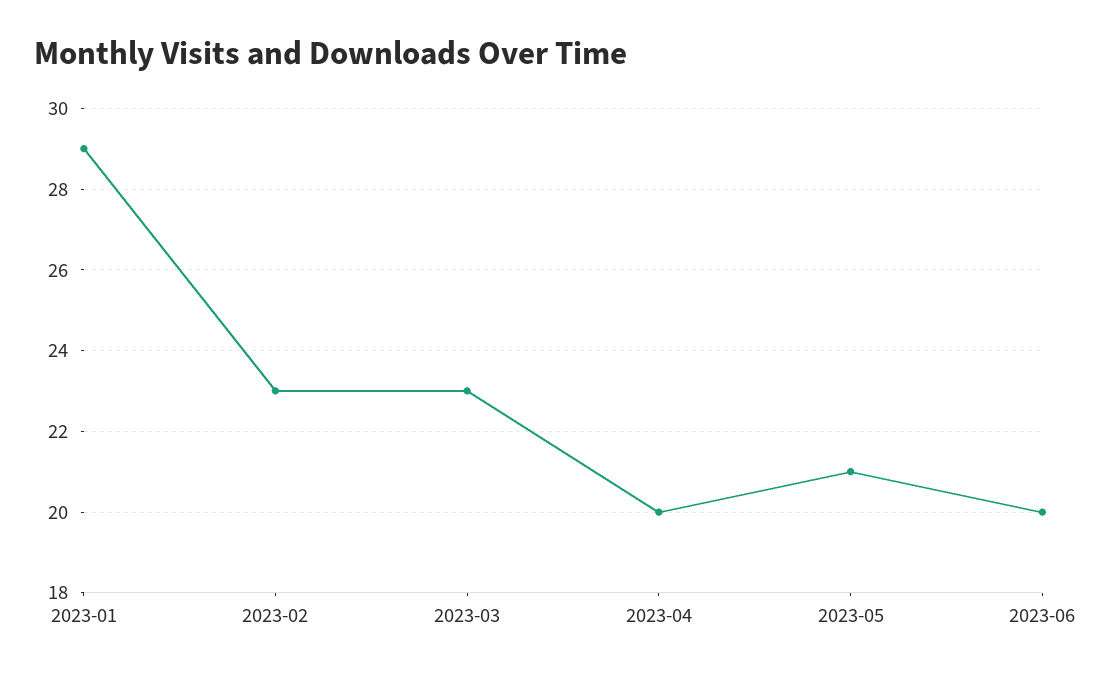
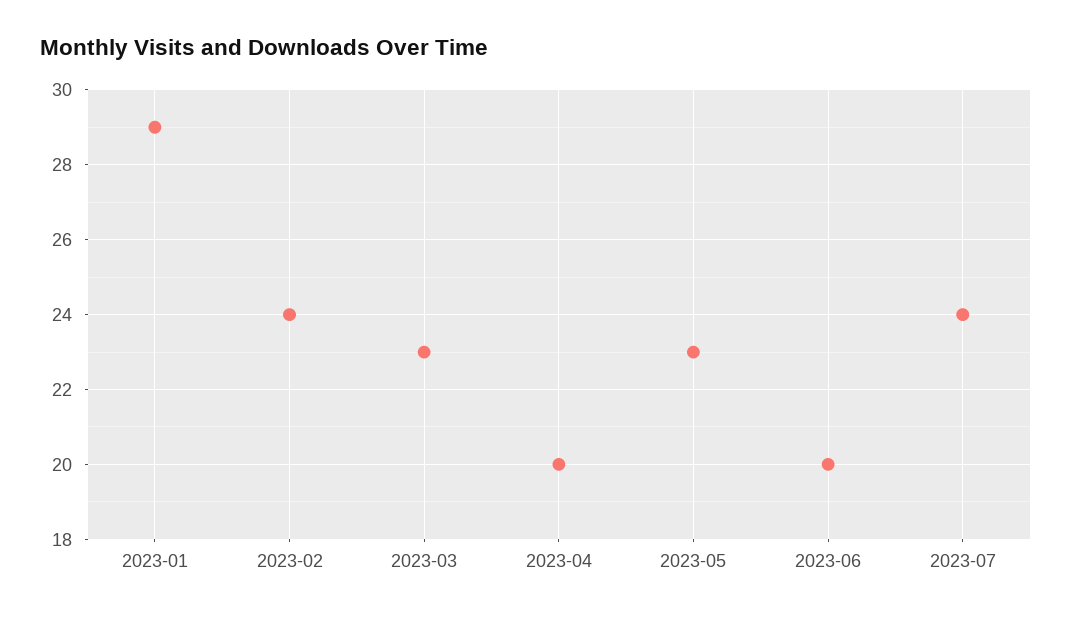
2023-02: 23 -> 24
2023-05: 21 -> 23
2023-07: none -> 24

